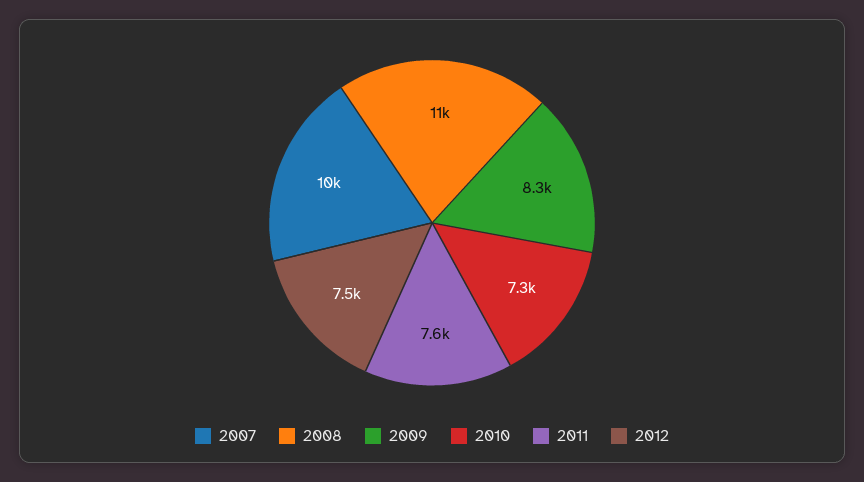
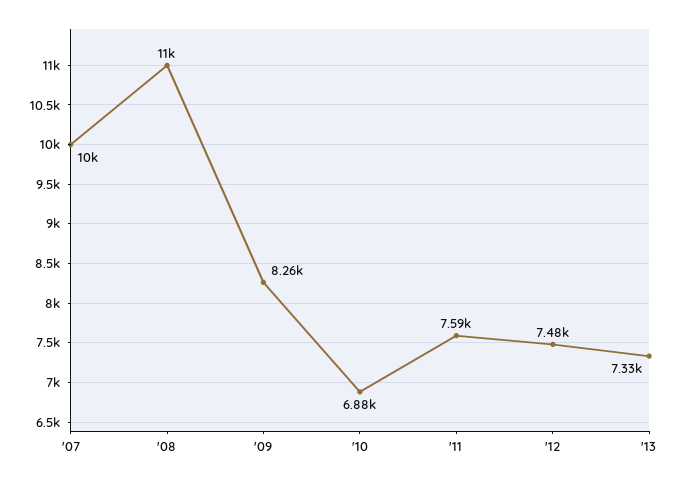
2010: 7300 -> 6880
'13: none -> 7330

